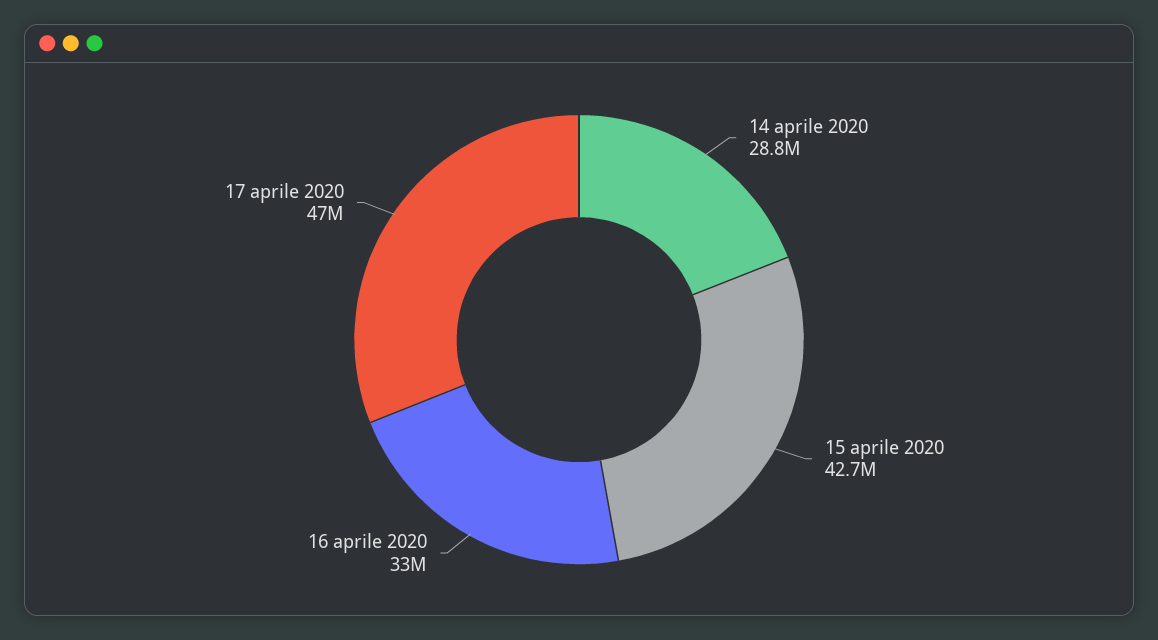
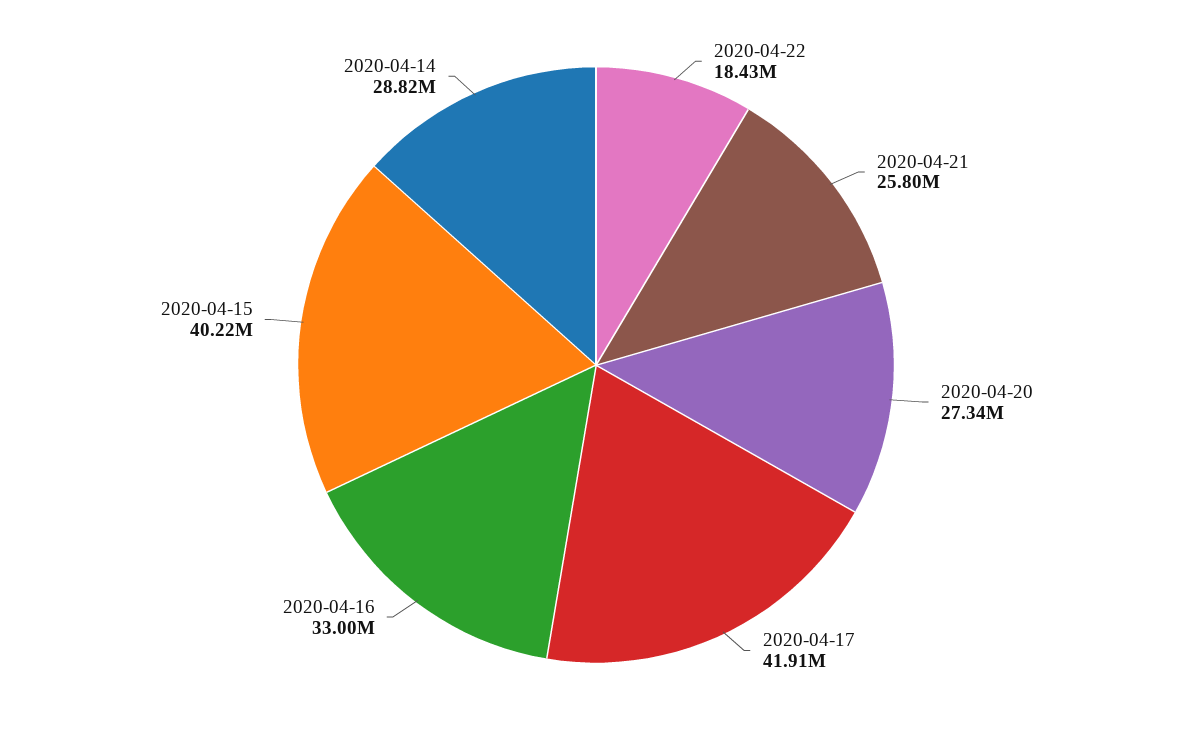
15 aprile 2020: 42700000 -> 40220000
17 aprile 2020: 47000000 -> 41910000
2020-04-22: none -> 18430000
2020-04-21: none -> 25800000
2020-04-20: none -> 27340000

